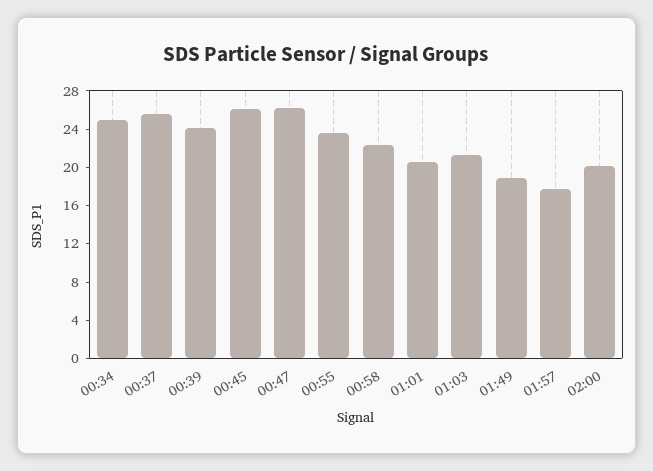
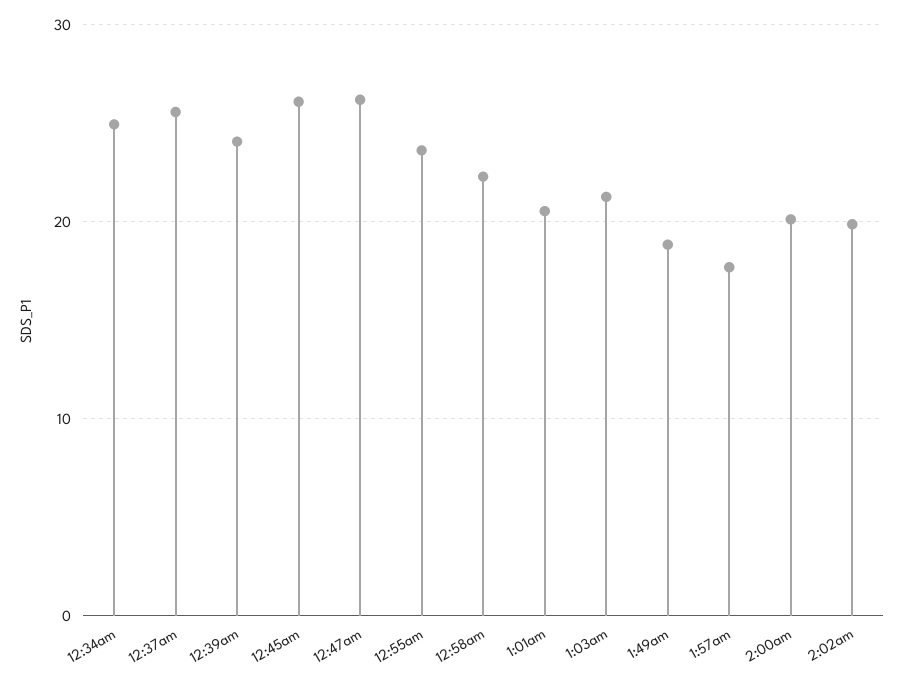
2:02am: none -> 20

